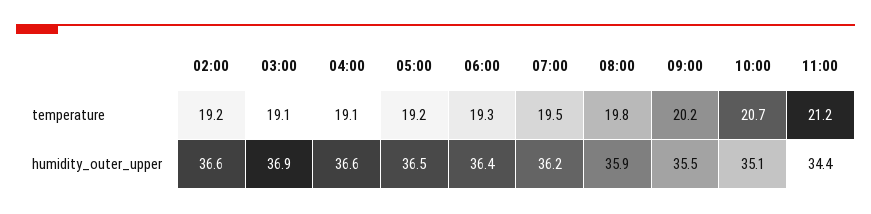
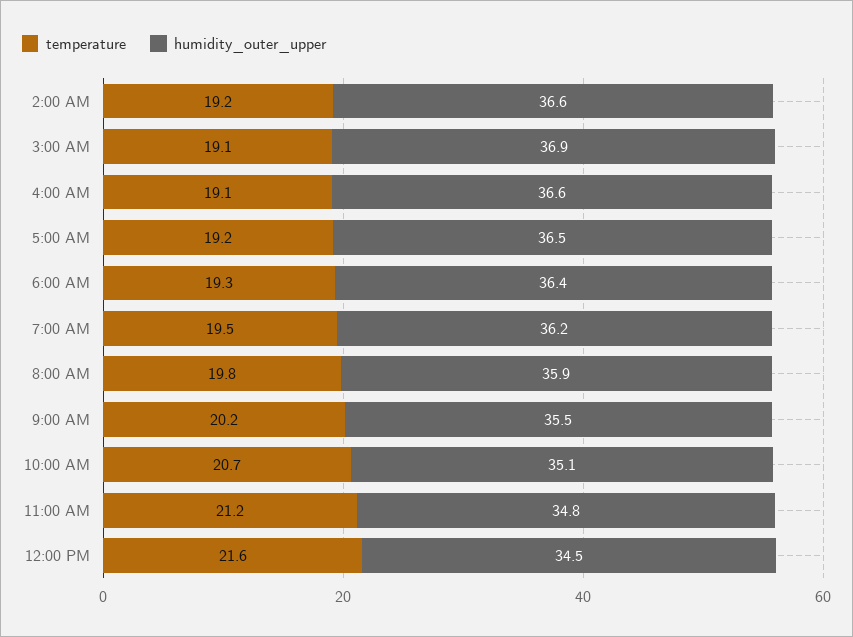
humidity_outer_upper, 11:00: 34.4 -> 34.8
temperature, 12:00 PM: none -> 21.6
humidity_outer_upper, 12:00 PM: none -> 34.5

